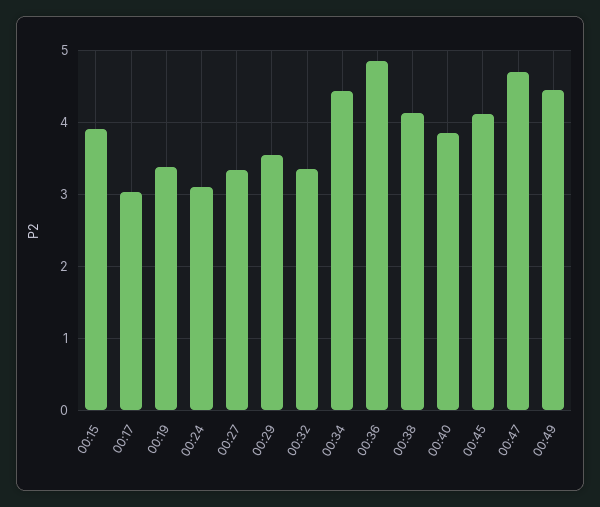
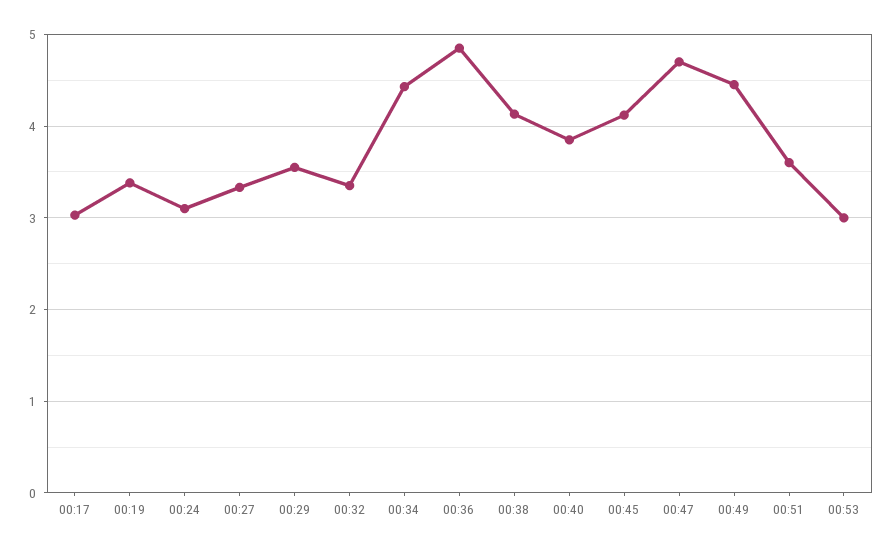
00:15: 3.9 -> none
00:51: none -> 3.6
00:53: none -> 3

